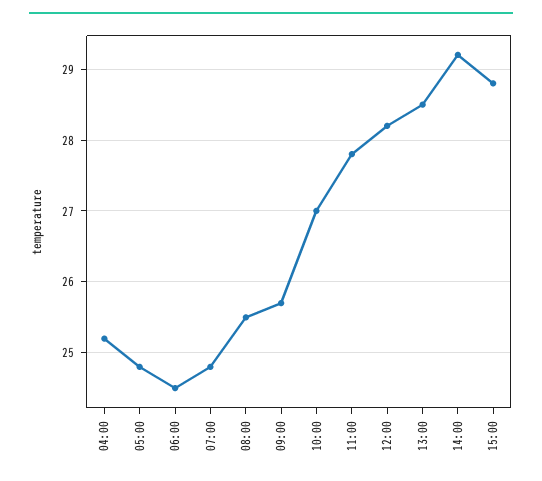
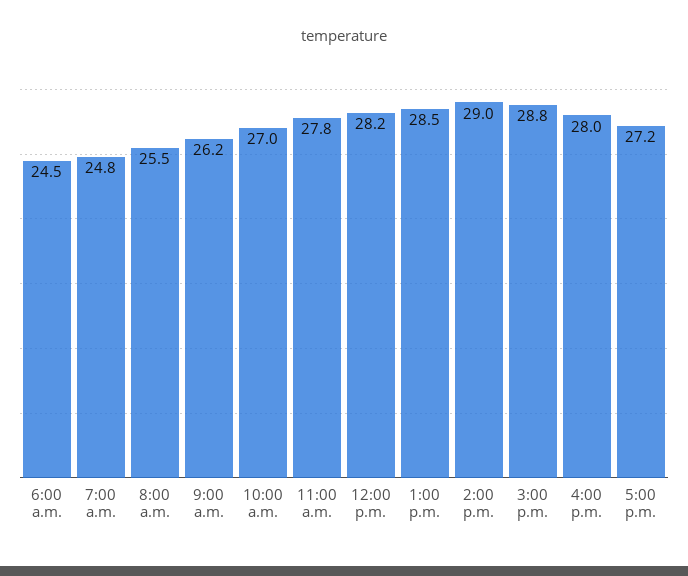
04:00: 25.2 -> none
05:00: 24.8 -> none
09:00: 25.7 -> 26.2
14:00: 29.2 -> 29
4:00 p.m.: none -> 28
5:00 p.m.: none -> 27.2

